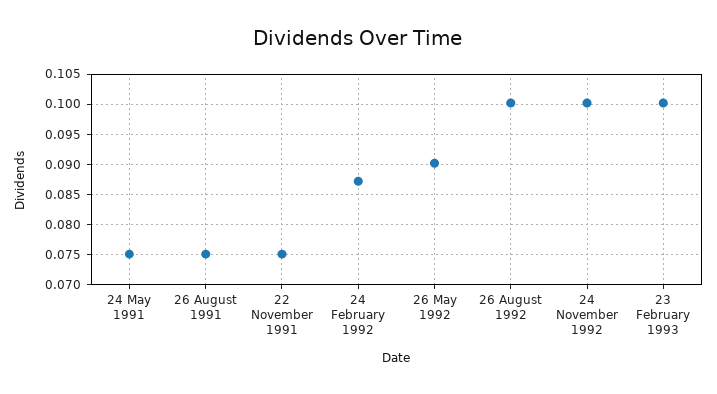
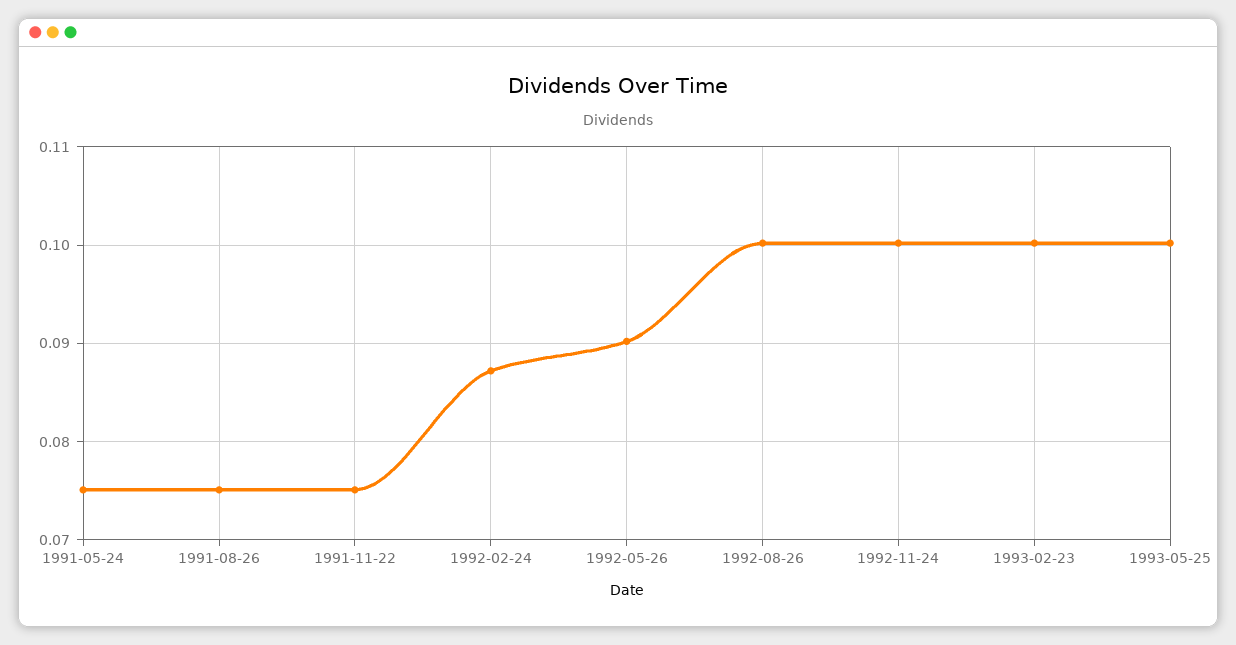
1993-05-25: none -> 0.1

